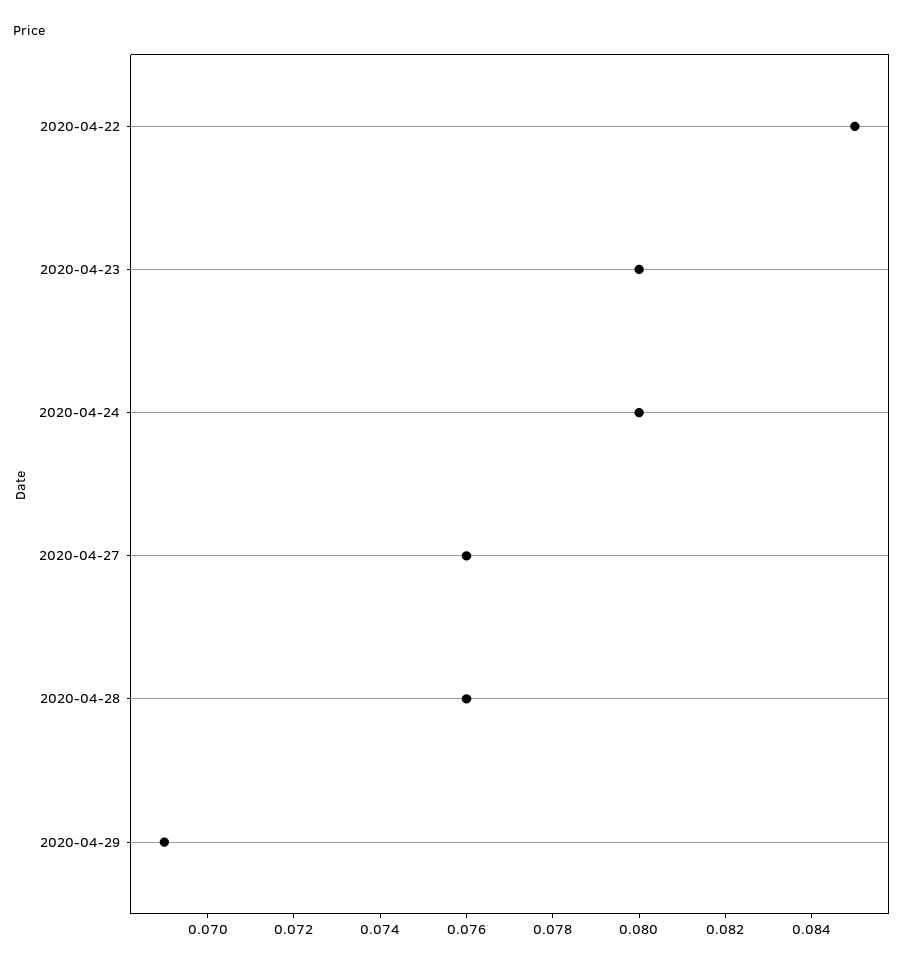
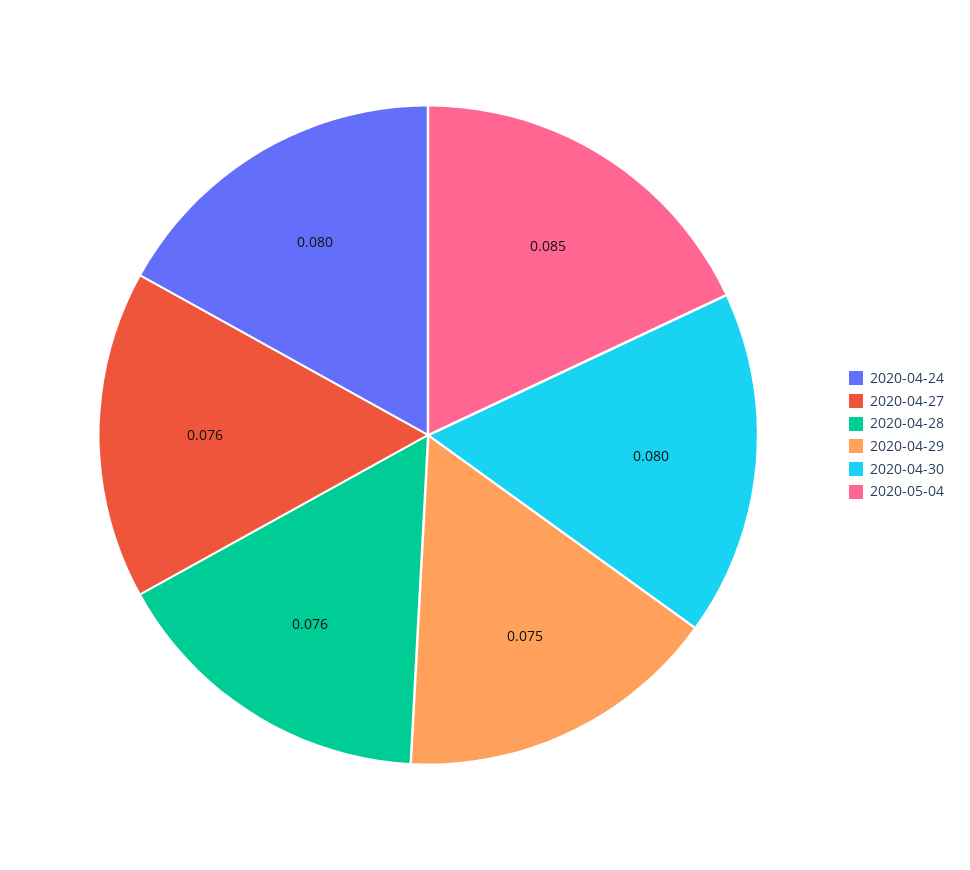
2020-04-22: 0.085 -> none
2020-04-23: 0.08 -> none
2020-04-29: 0.069 -> 0.075
2020-04-30: none -> 0.08
2020-05-04: none -> 0.085

